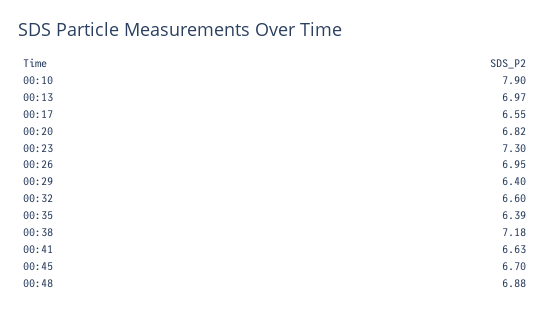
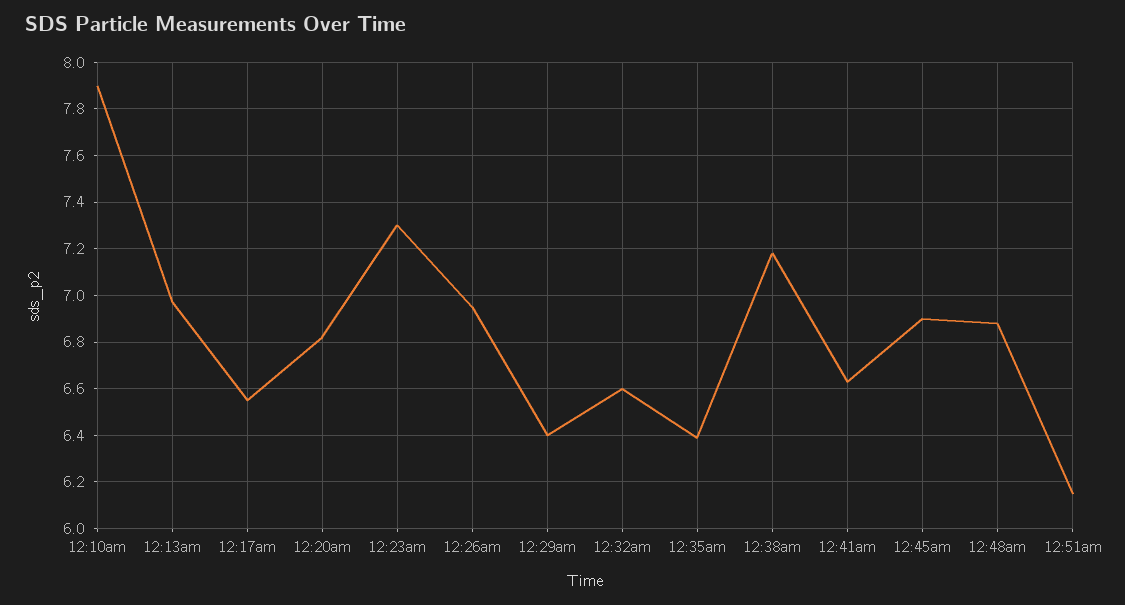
00:45: 6.7 -> 6.9
12:51am: none -> 6.15

